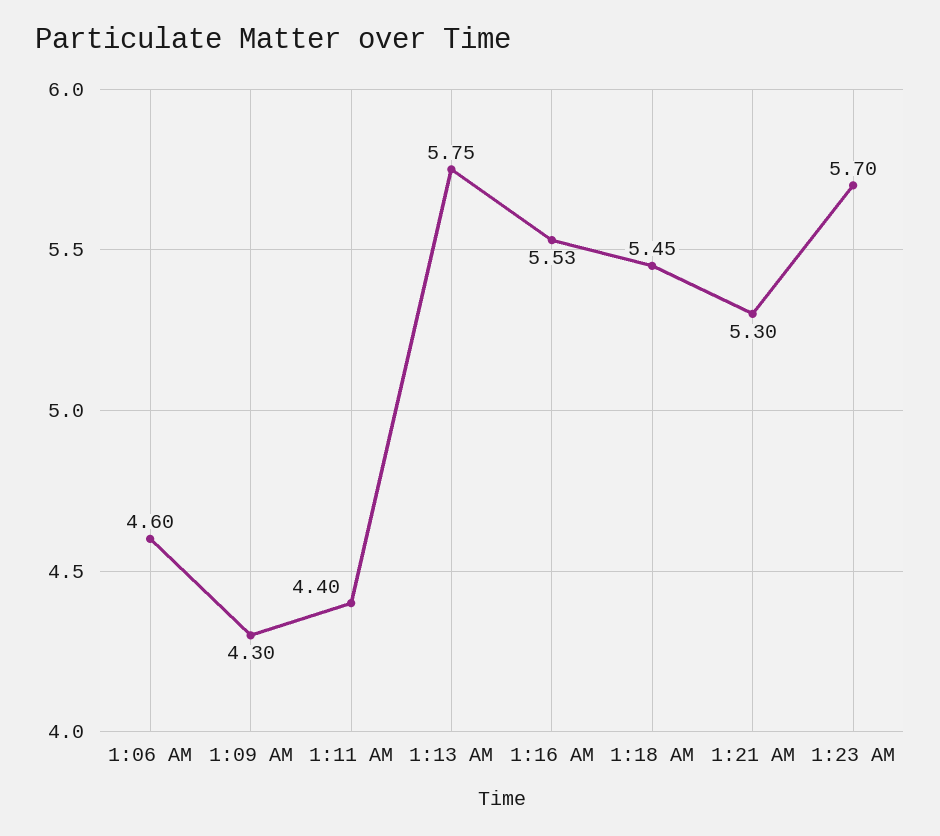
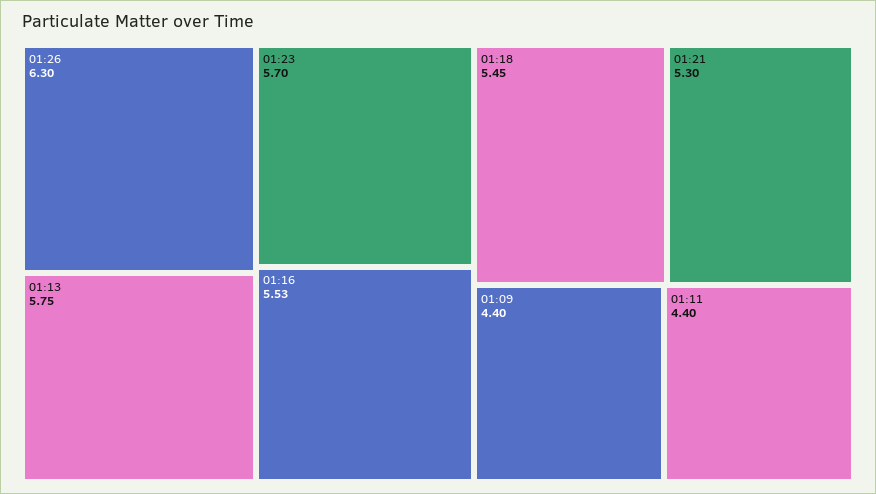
1:06 AM: 4.6 -> none
1:09 AM: 4.3 -> 4.4
01:26: none -> 6.3

